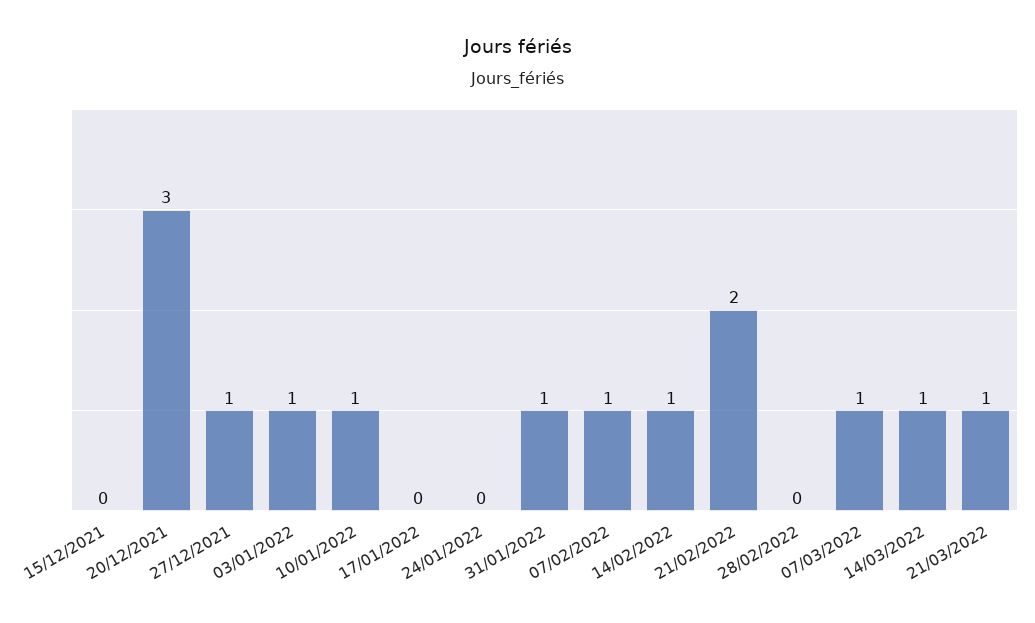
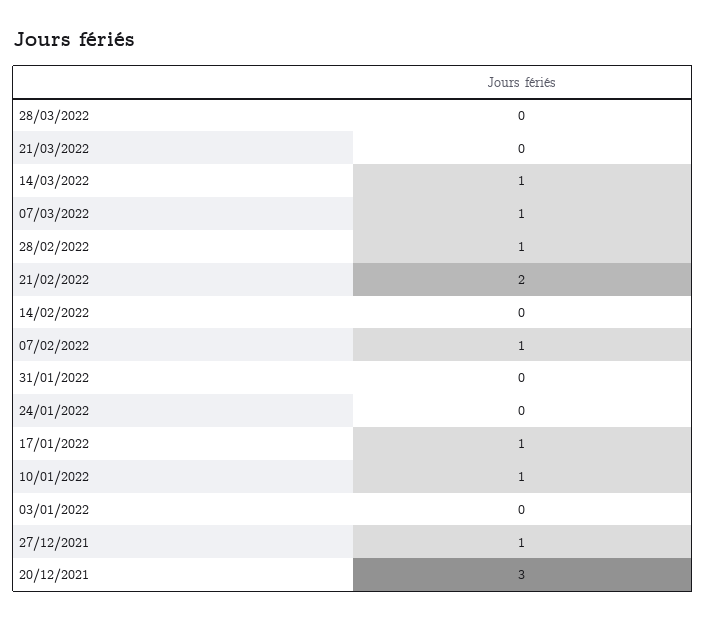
15/12/2021: 0 -> none
03/01/2022: 1 -> 0
17/01/2022: 0 -> 1
31/01/2022: 1 -> 0
14/02/2022: 1 -> 0
28/02/2022: 0 -> 1
21/03/2022: 1 -> 0
28/03/2022: none -> 0

